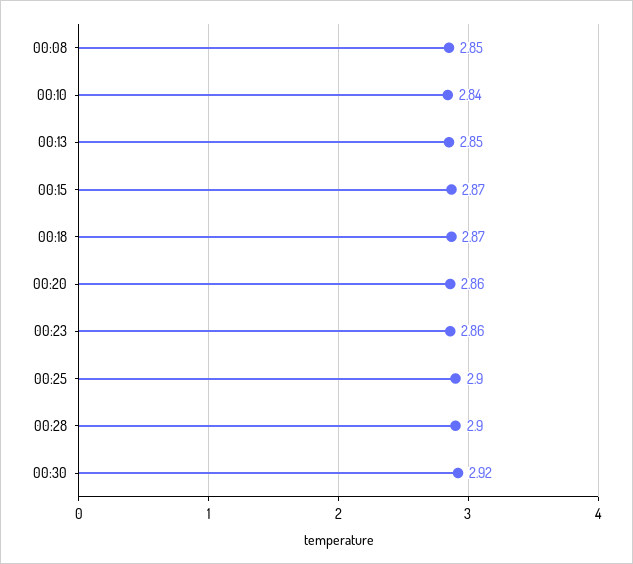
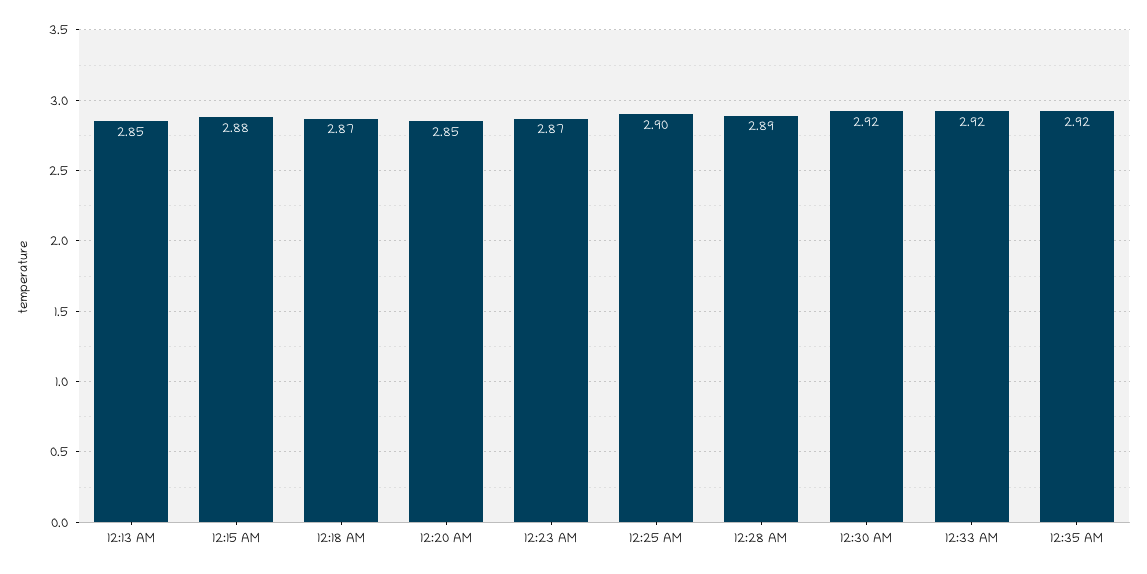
00:08: 2.85 -> none
00:10: 2.84 -> none
00:15: 2.87 -> 2.88
00:20: 2.86 -> 2.85
00:23: 2.86 -> 2.87
00:28: 2.9 -> 2.89
12:33 AM: none -> 2.92
12:35 AM: none -> 2.92

